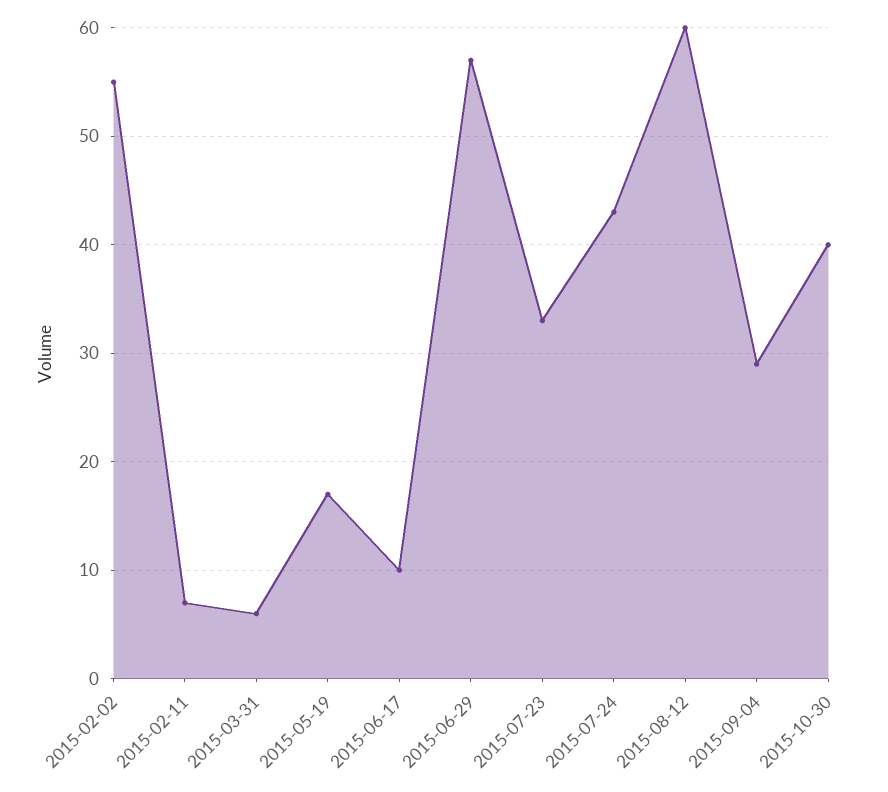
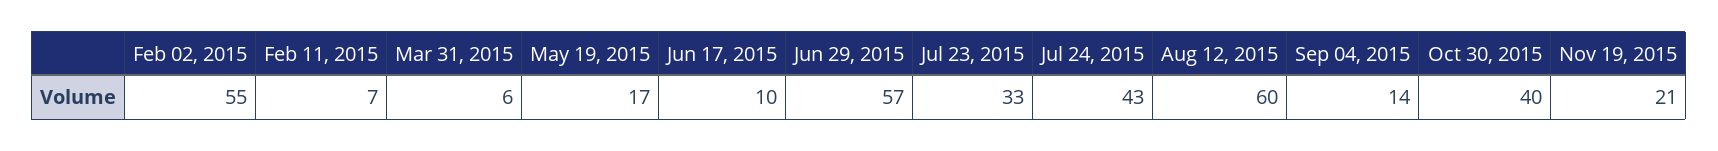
2015-09-04: 29 -> 14
Nov 19, 2015: none -> 21

